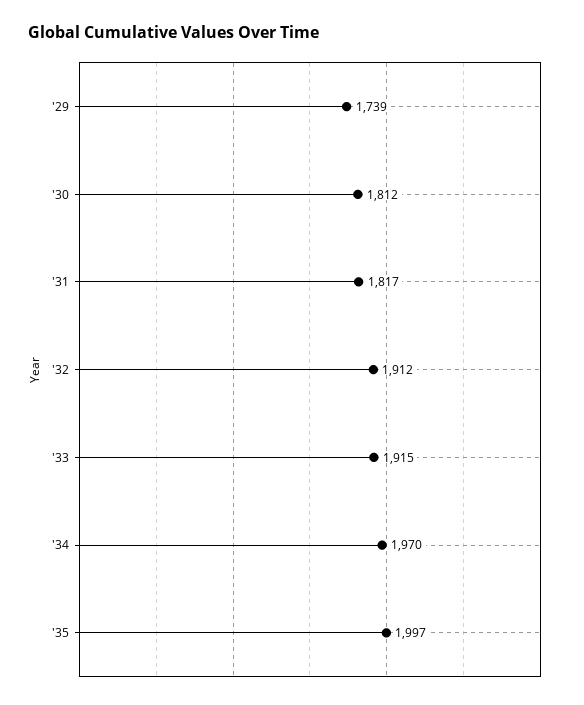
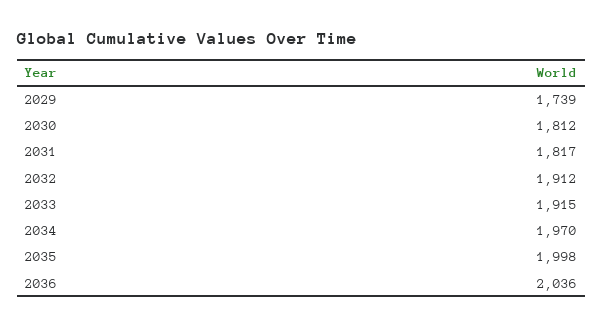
'35: 1997 -> 1998
2036: none -> 2036

